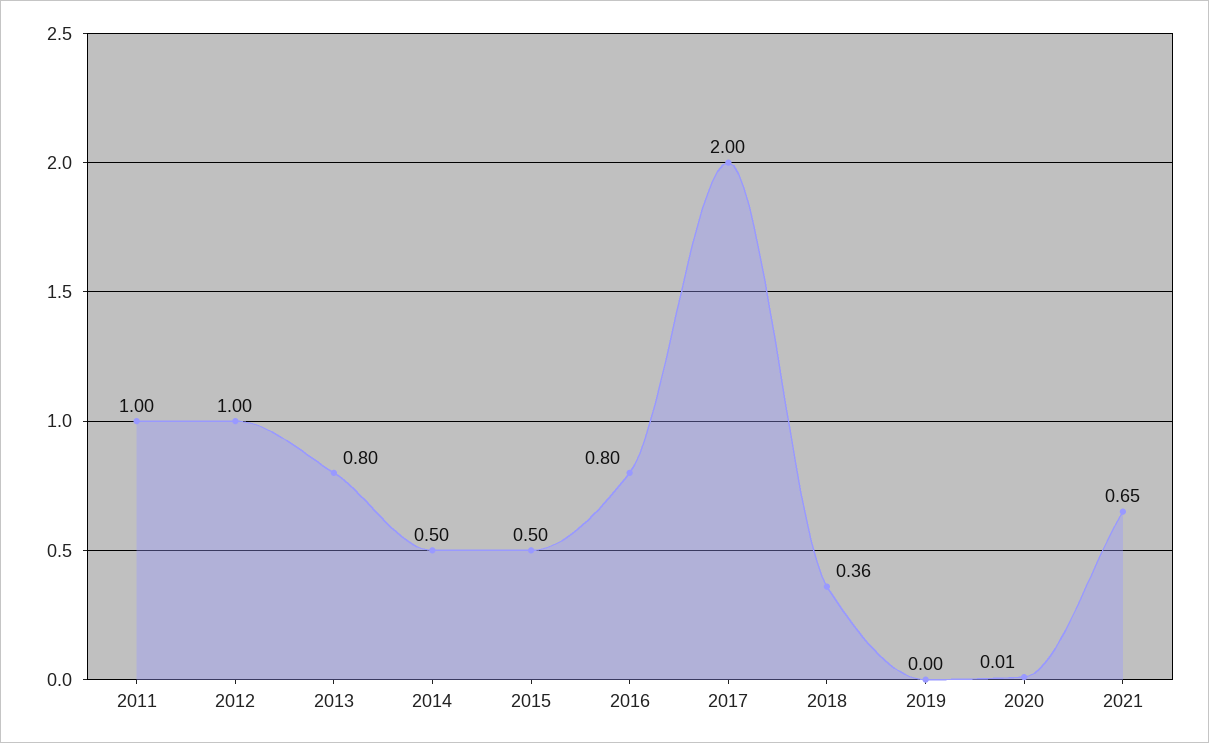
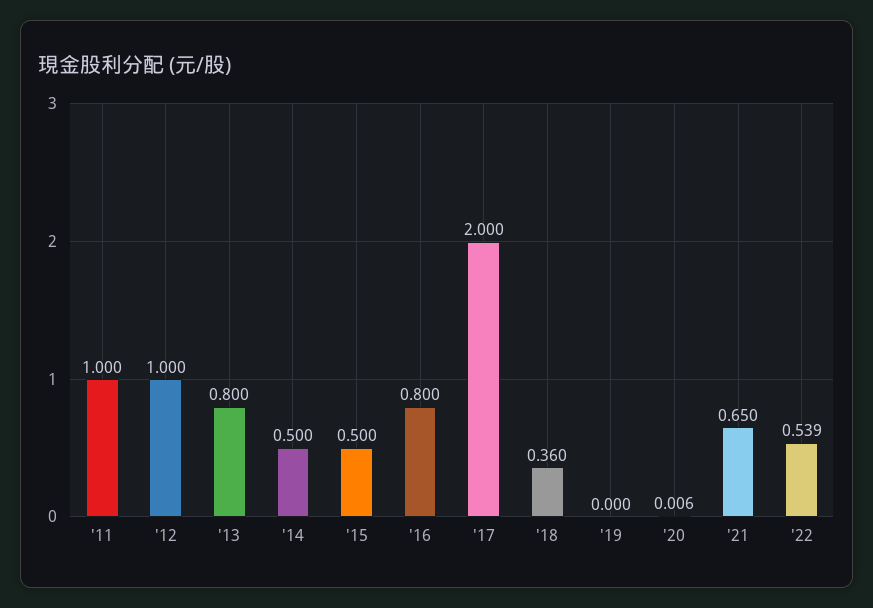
'22: none -> 0.539

